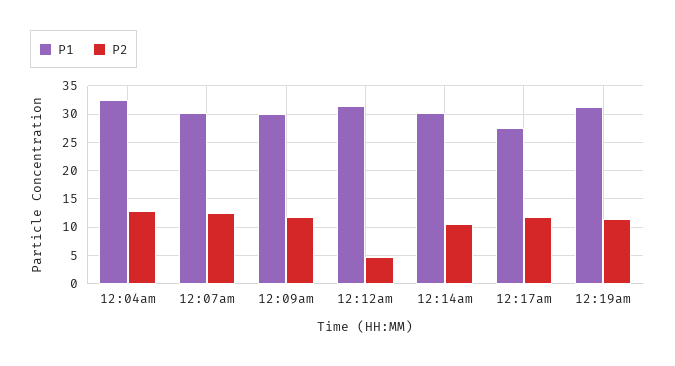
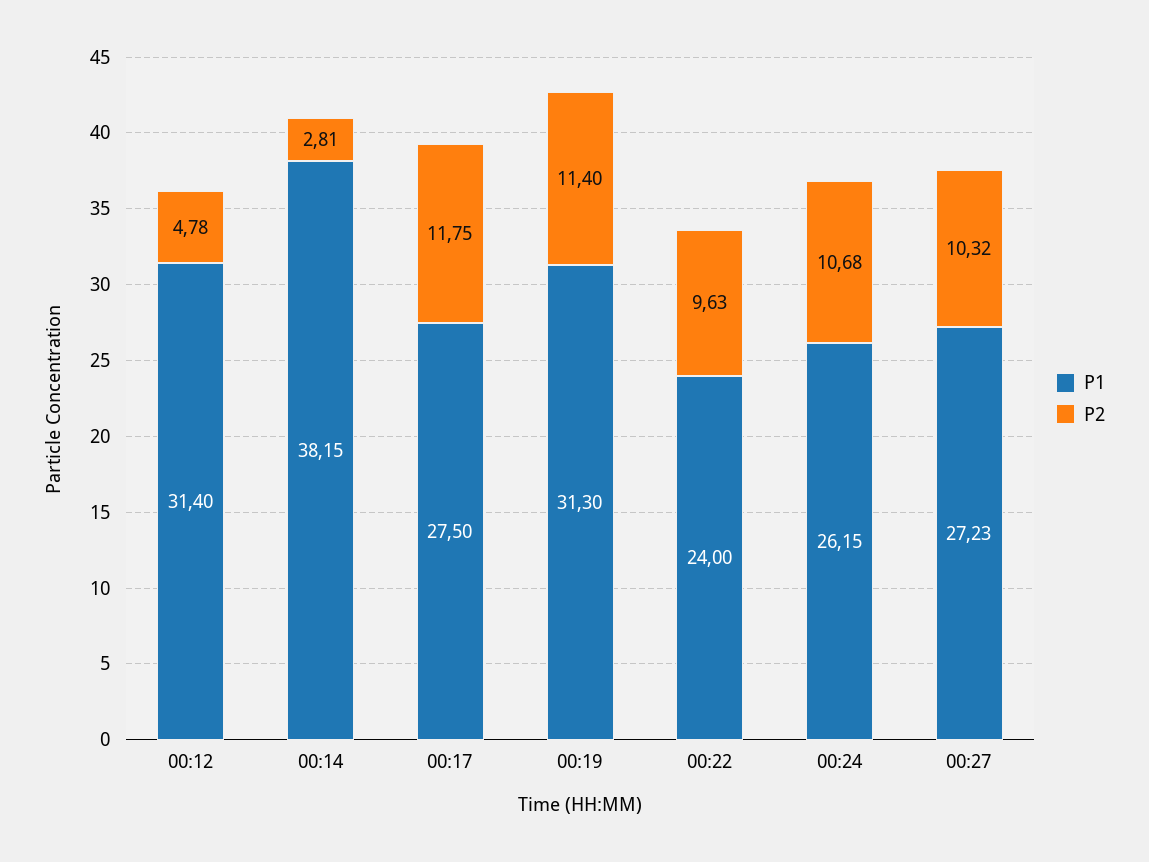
P1, 12:04am: 32.5 -> none
P2, 12:04am: 12.5 -> none
P1, 12:07am: 30 -> none
P2, 12:07am: 12.5 -> none
P1, 12:09am: 30 -> none
P2, 12:09am: 12.5 -> none
P1, 12:14am: 30 -> 38.15
P2, 12:14am: 10 -> 2.81
P1, 00:22: none -> 24
P2, 00:22: none -> 9.63
P1, 00:24: none -> 26.15
P2, 00:24: none -> 10.68
P1, 00:27: none -> 27.23
P2, 00:27: none -> 10.32

